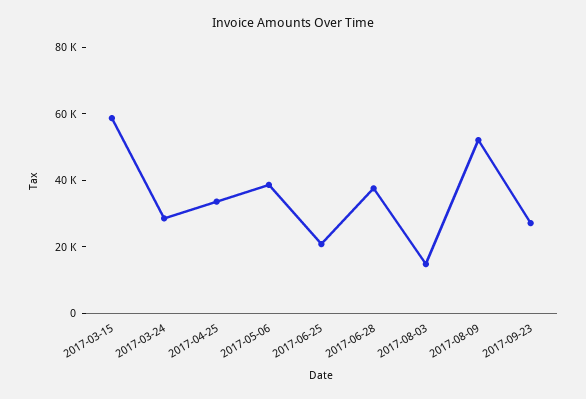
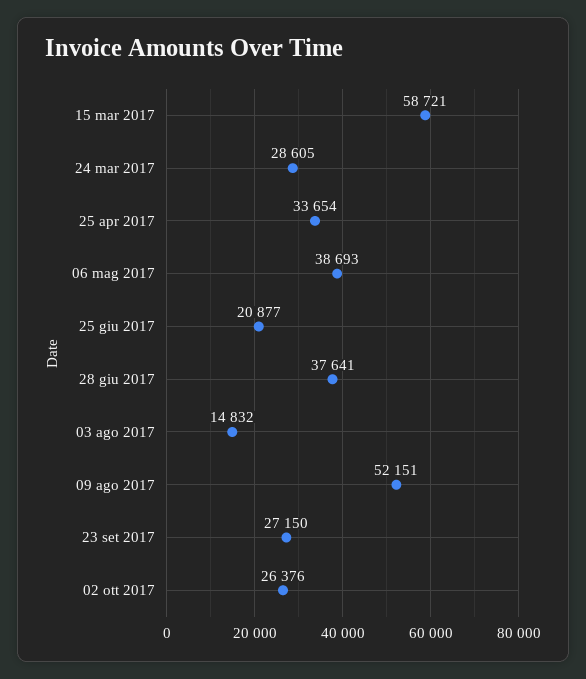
02 ott 2017: none -> 26376

